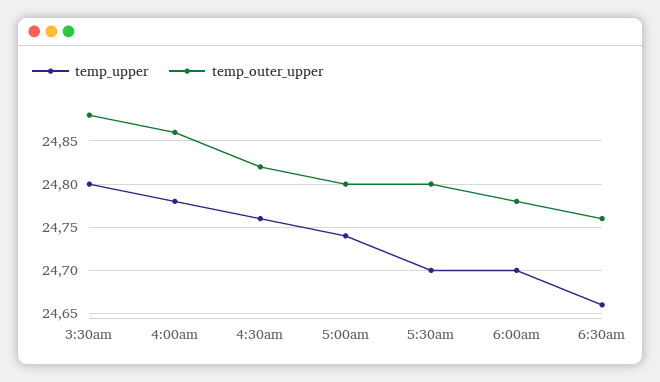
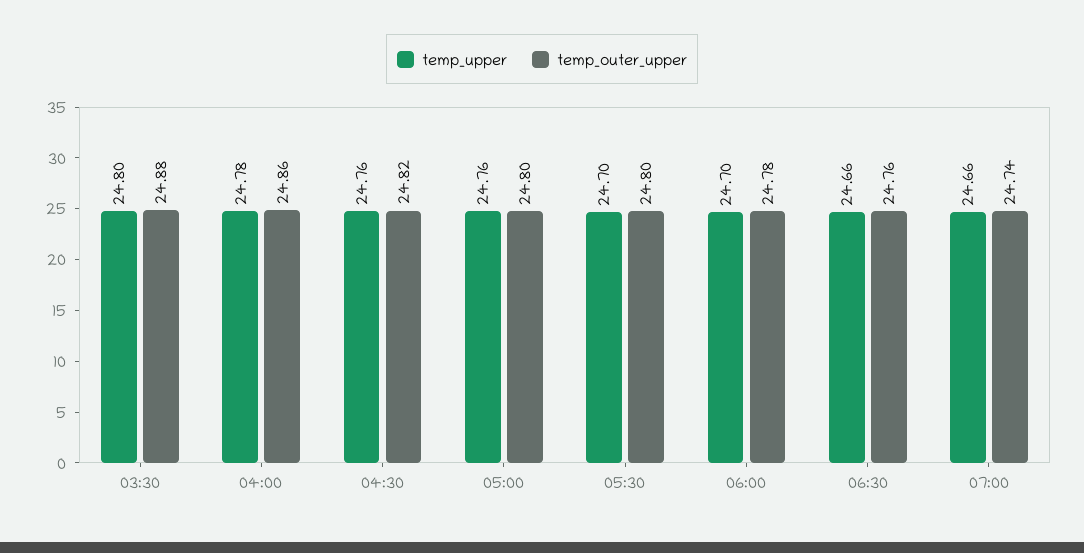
temp_upper, 5:00am: 24.74 -> 24.76
temp_upper, 07:00: none -> 24.66
temp_outer_upper, 07:00: none -> 24.74

